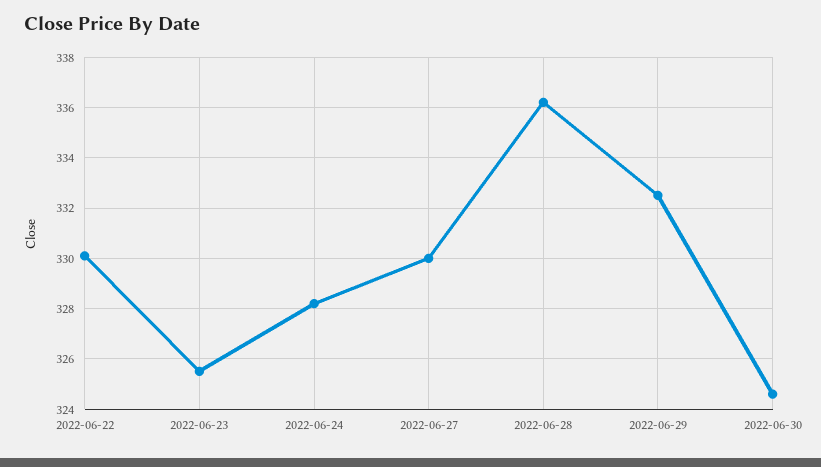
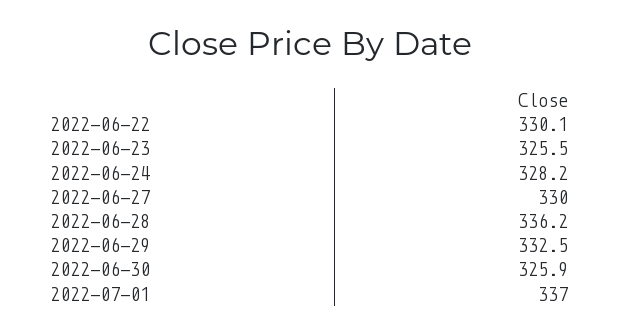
2022-06-30: 324.5 -> 325.9
2022-07-01: none -> 337

